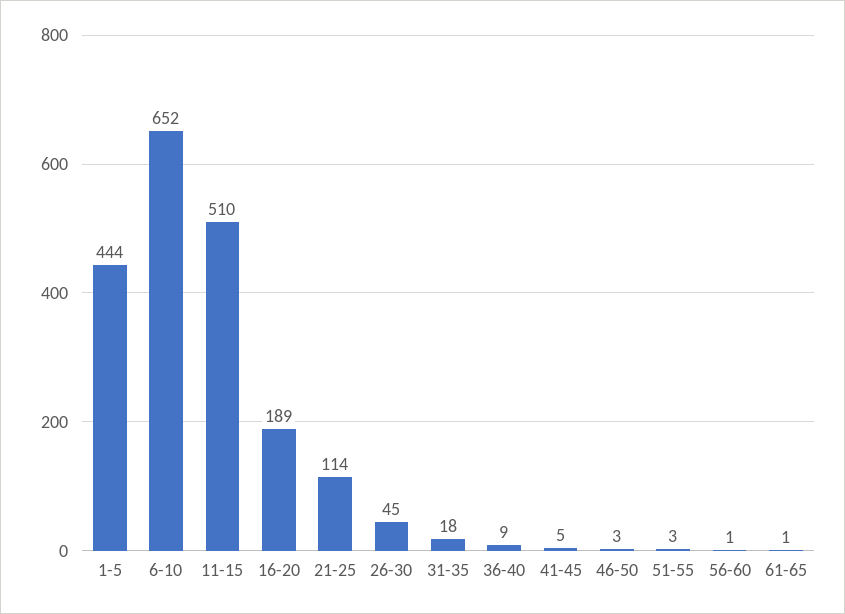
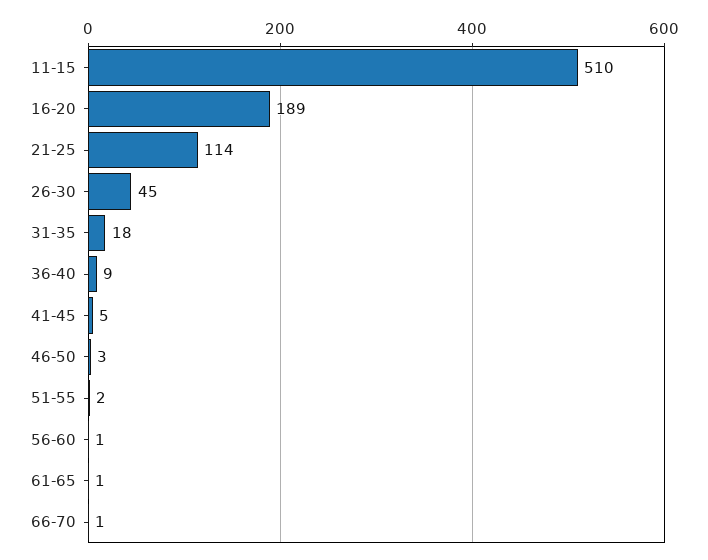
1-5: 444 -> none
6-10: 652 -> none
51-55: 3 -> 2
66-70: none -> 1

